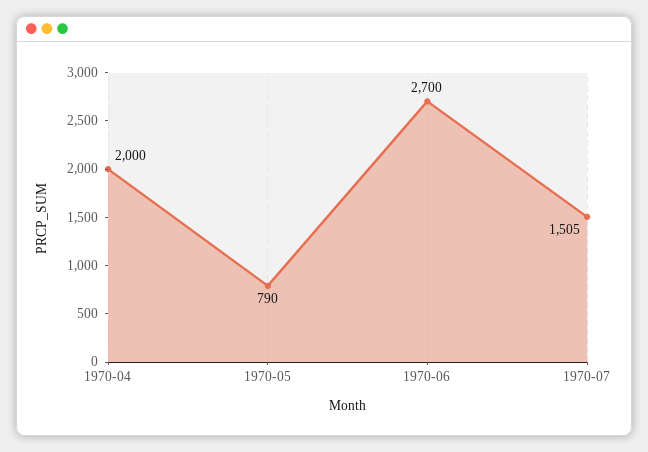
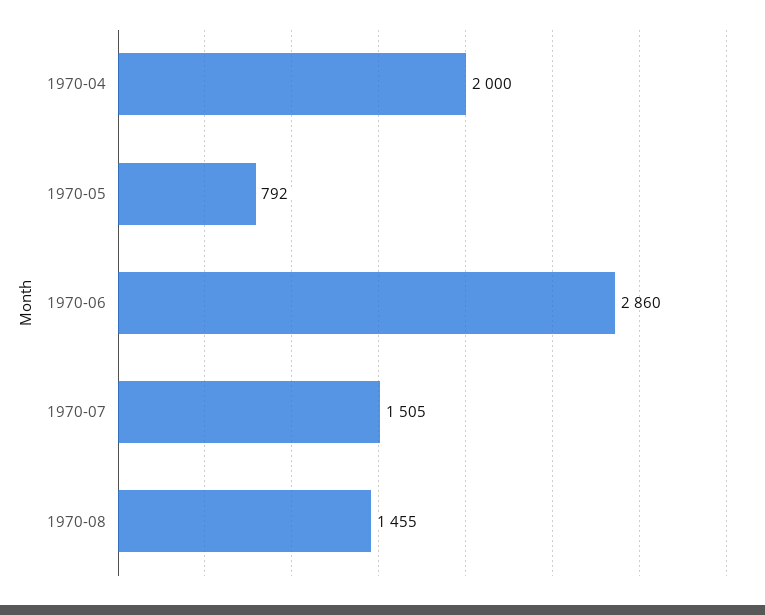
1970-05: 790 -> 792
1970-06: 2700 -> 2860
1970-08: none -> 1455

